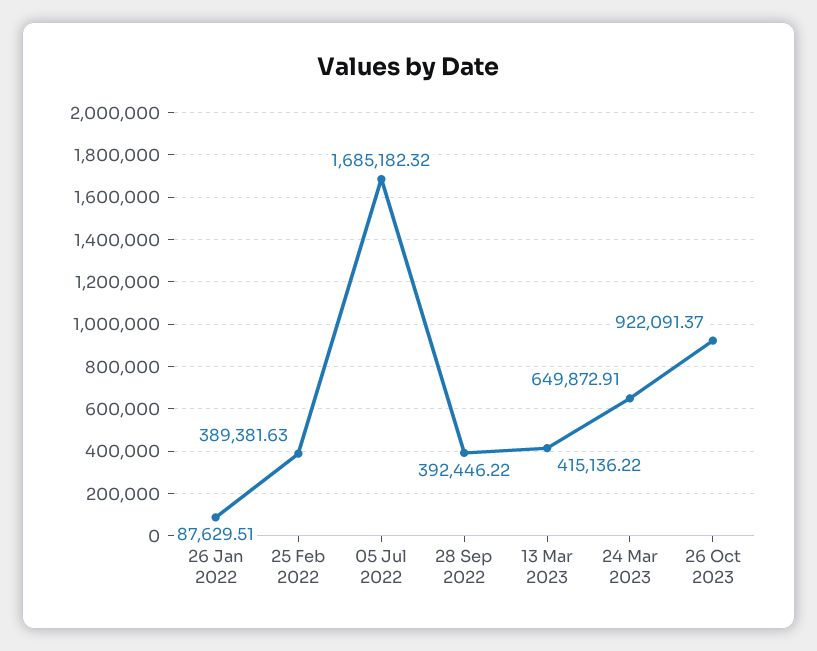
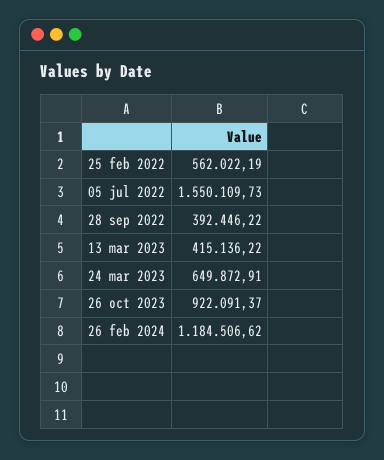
26 Jan 2022: 87629.51 -> none
25 Feb 2022: 389381.63 -> 562022.19
05 Jul 2022: 1685182.32 -> 1550109.73
26 feb 2024: none -> 1184506.62

